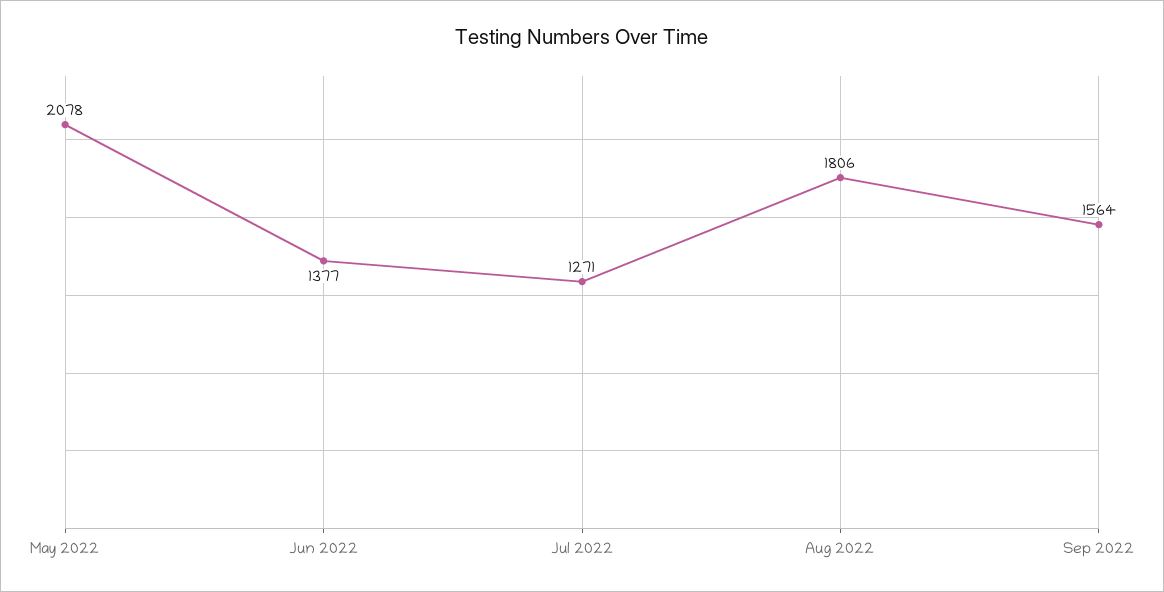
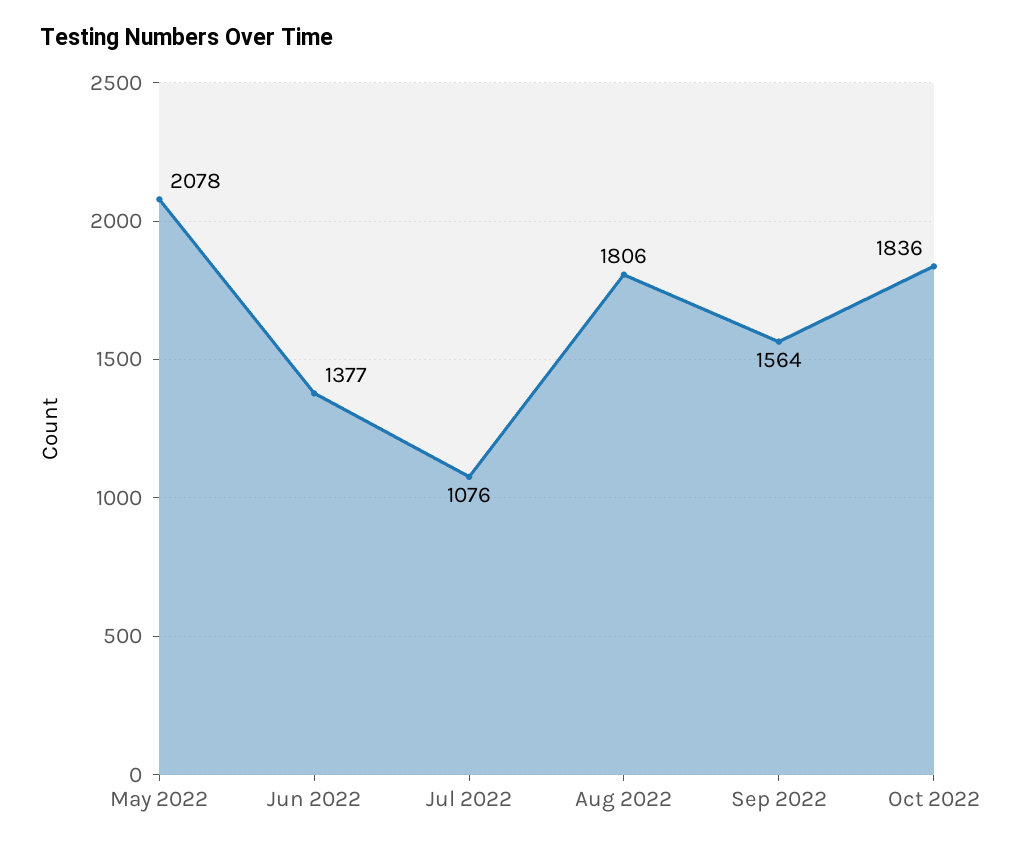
Jul 2022: 1271 -> 1076
Oct 2022: none -> 1836

